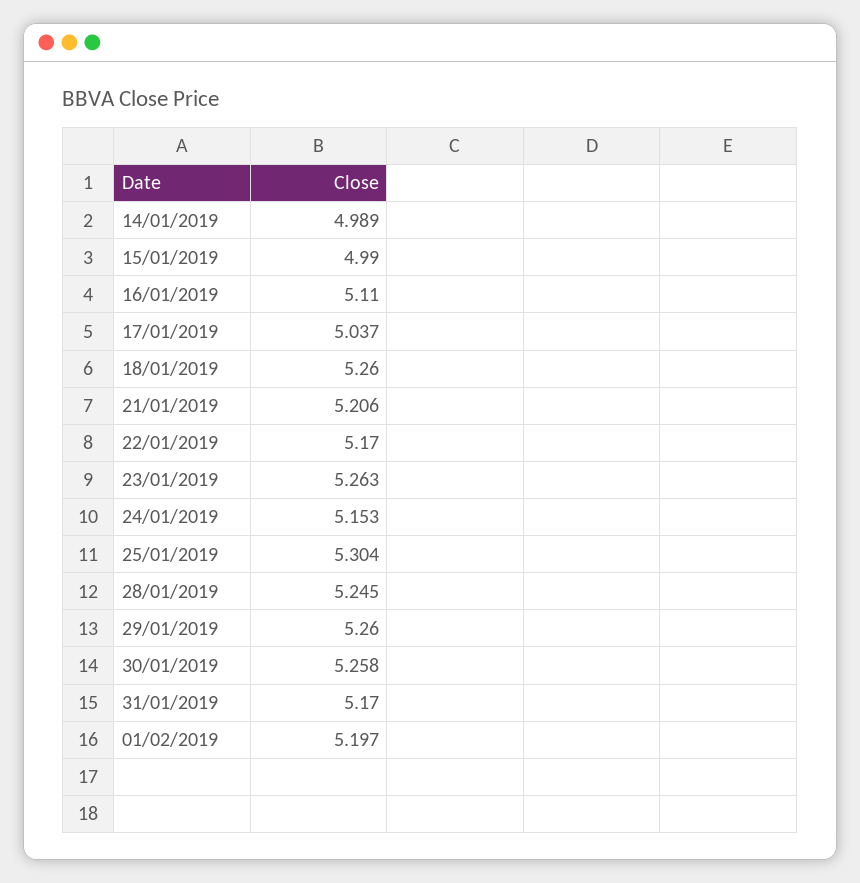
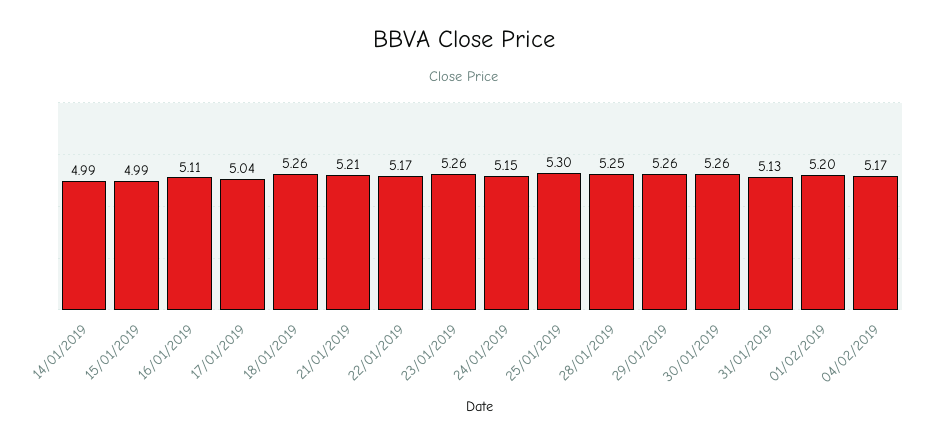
31/01/2019: 5.17 -> 5.13
04/02/2019: none -> 5.17

